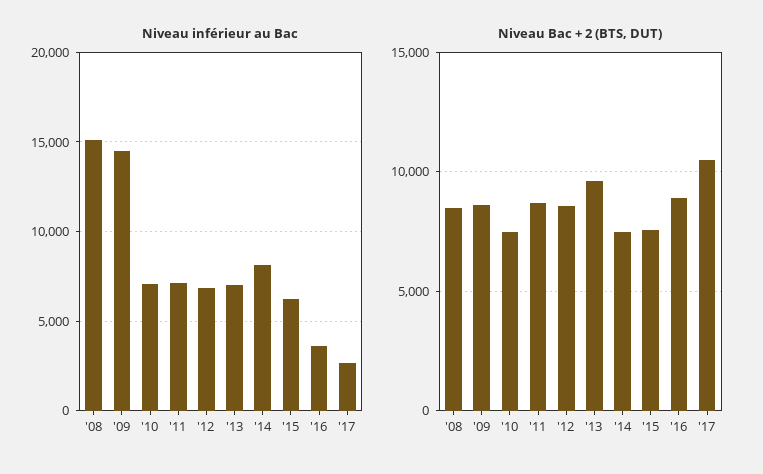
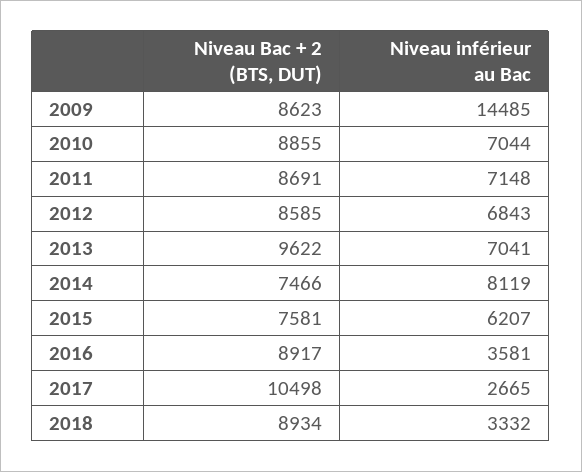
Niveau inférieur au Bac, '08: 15000 -> none
Niveau Bac + 2 (BTS, DUT), '08: 8500 -> none
Niveau Bac + 2 (BTS, DUT), '10: 7500 -> 8855
Niveau Bac + 2 (BTS, DUT), 2018: none -> 8934
Niveau inférieur au Bac, 2018: none -> 3332

